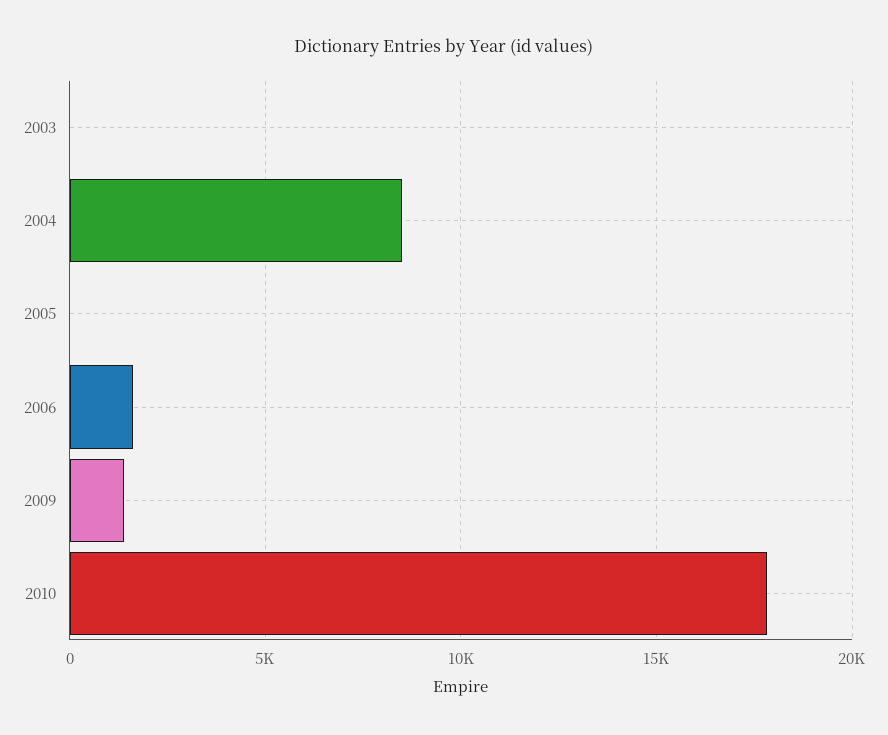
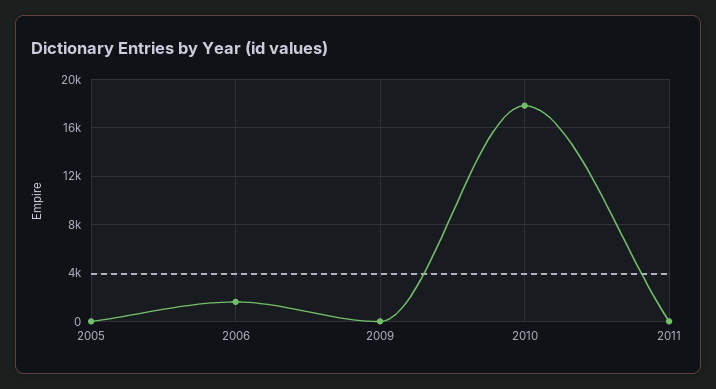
2003: 0 -> none
2004: 8500 -> none
2009: 1500 -> 0
2011: none -> 0

